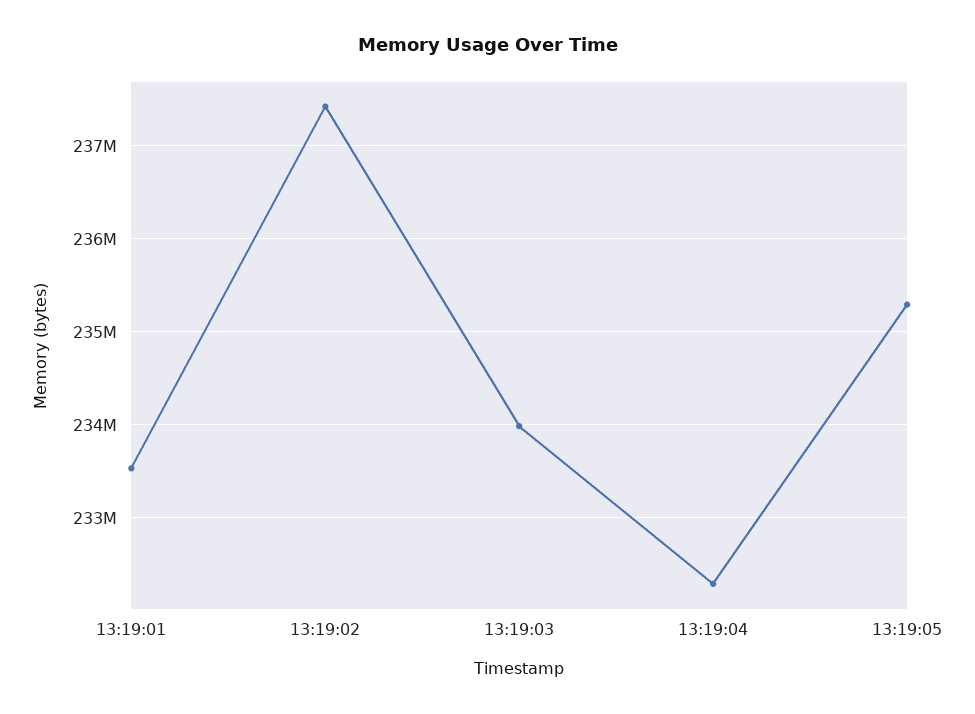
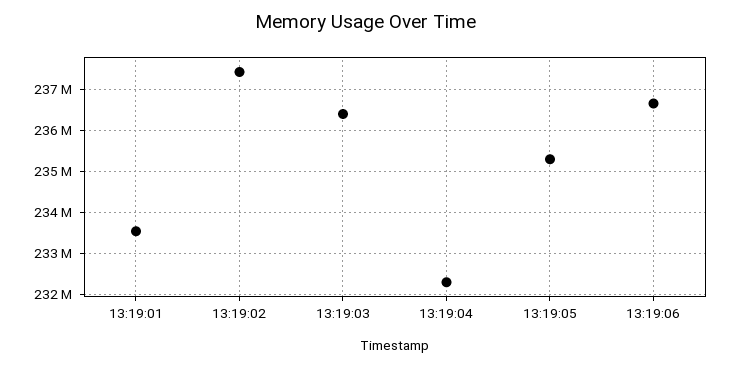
13:19:03: 234000000 -> 236400000
13:19:06: none -> 236600000

